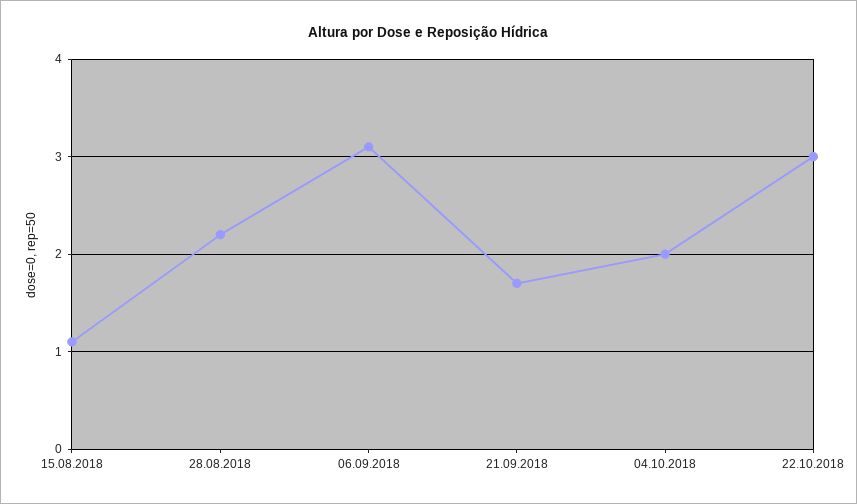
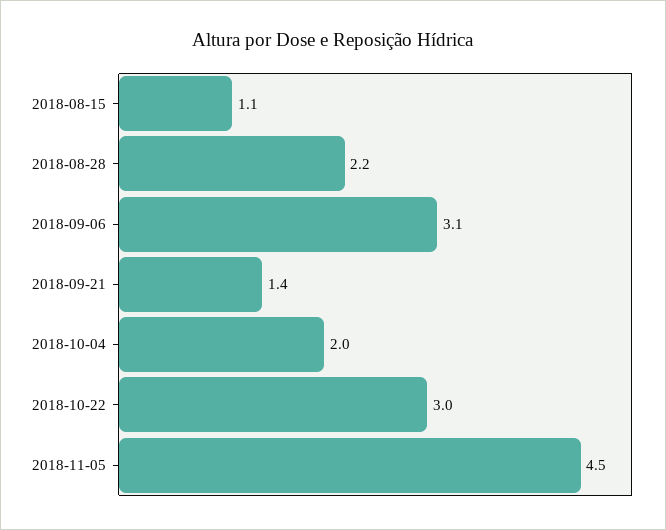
21.09.2018: 1.7 -> 1.4
2018-11-05: none -> 4.5

